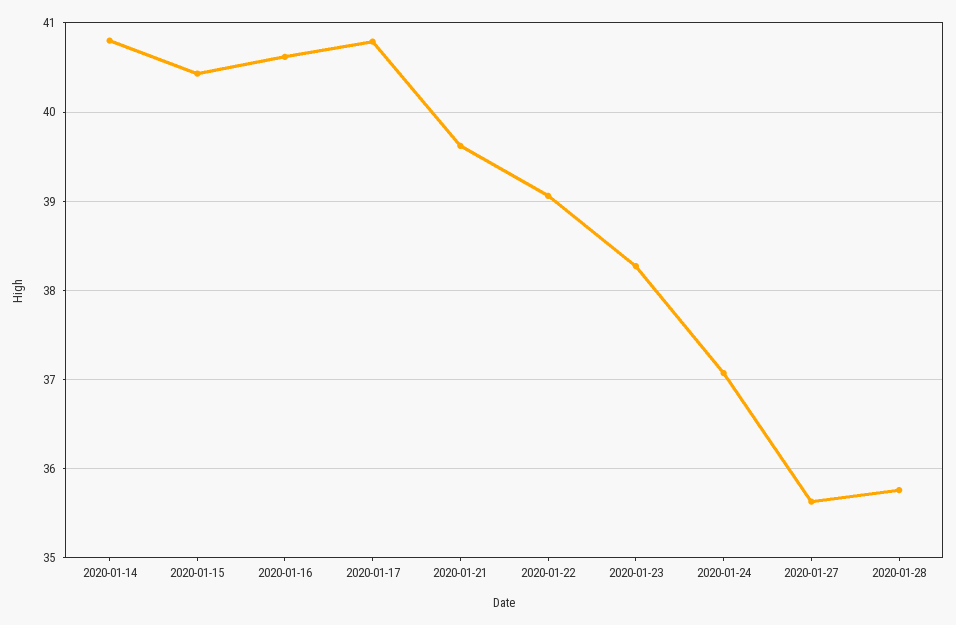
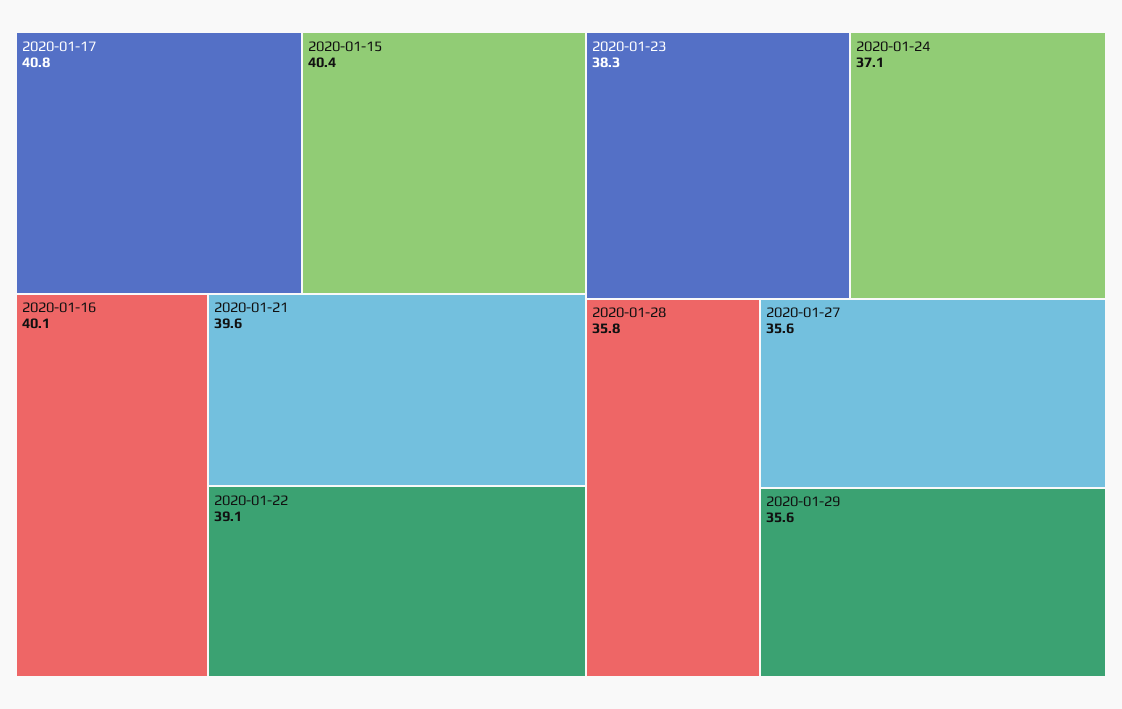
2020-01-14: 40.8 -> none
2020-01-16: 40.6 -> 40.1
2020-01-29: none -> 35.6

